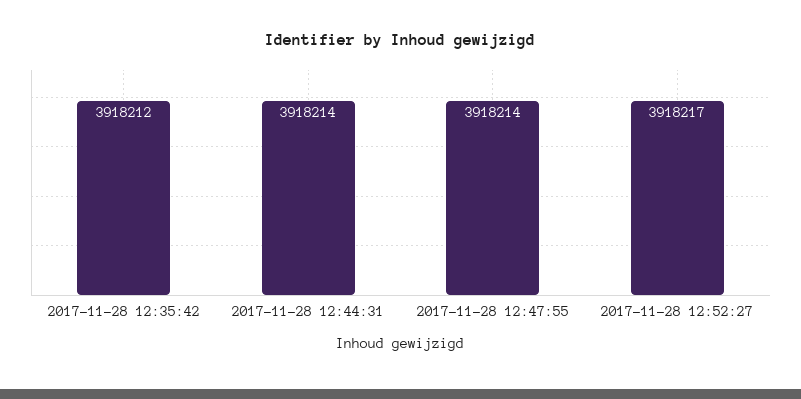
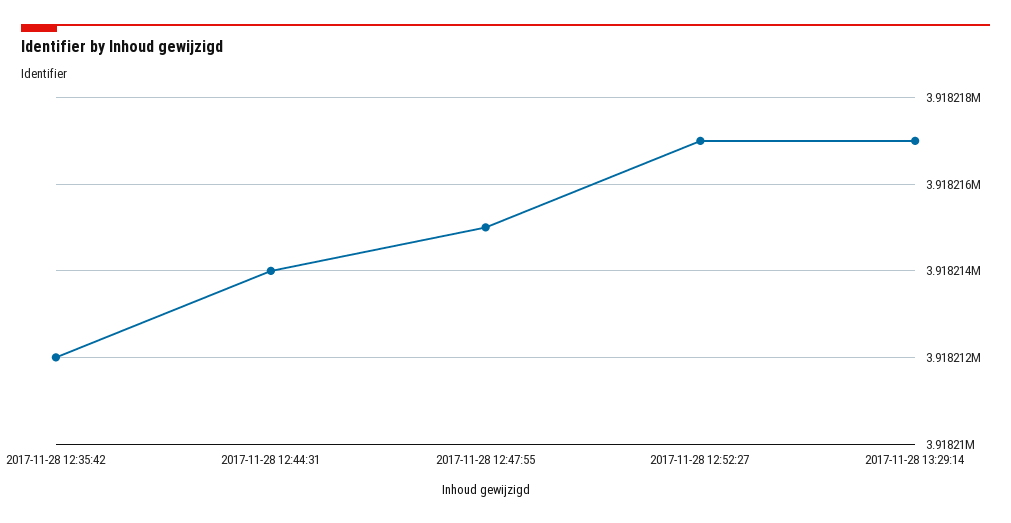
2017-11-28 12:47:55: 3918214 -> 3918215
2017-11-28 13:29:14: none -> 3918217

